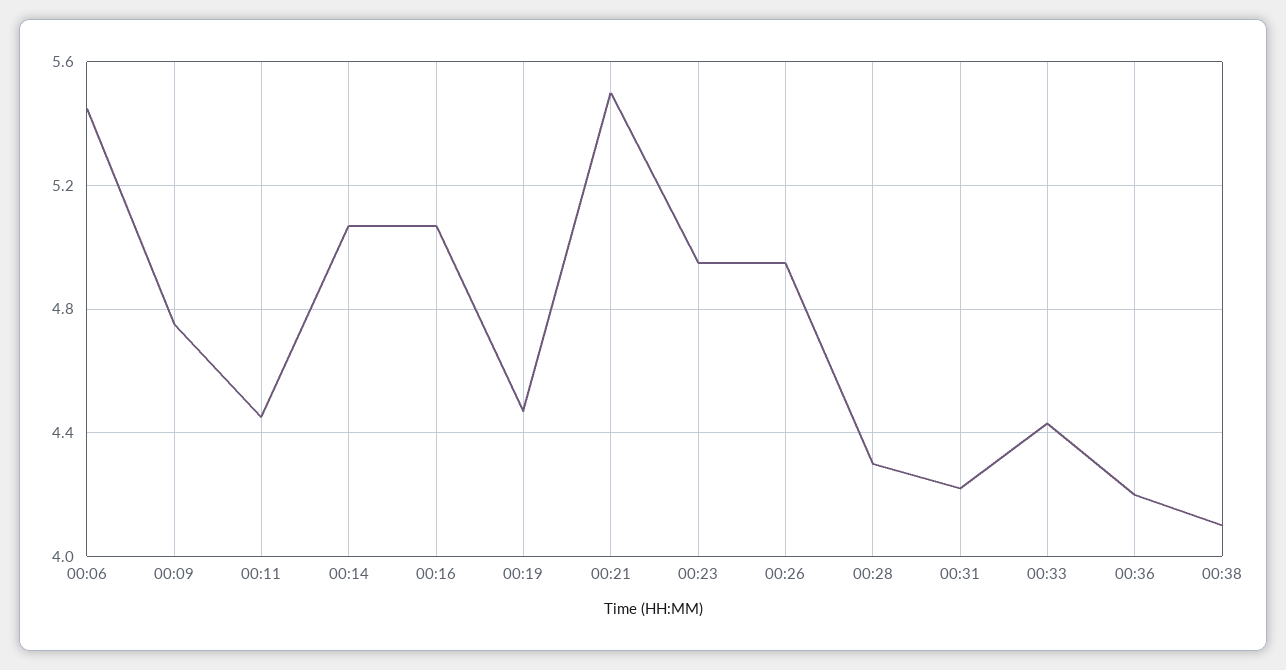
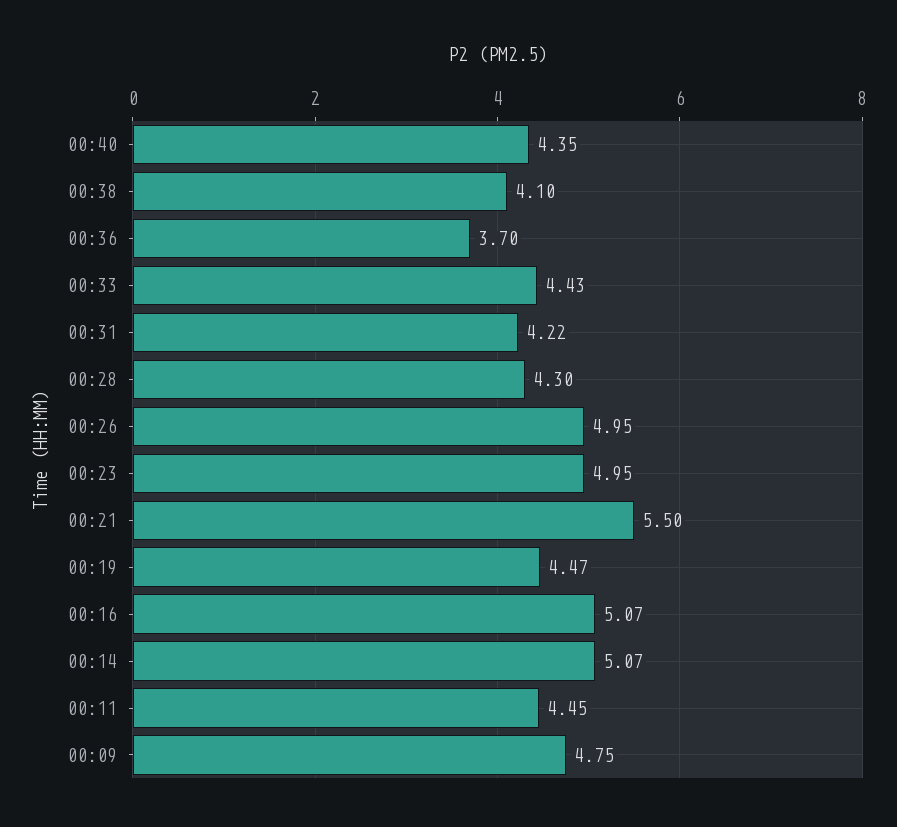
00:06: 5.45 -> none
00:36: 4.2 -> 3.7
00:40: none -> 4.35

